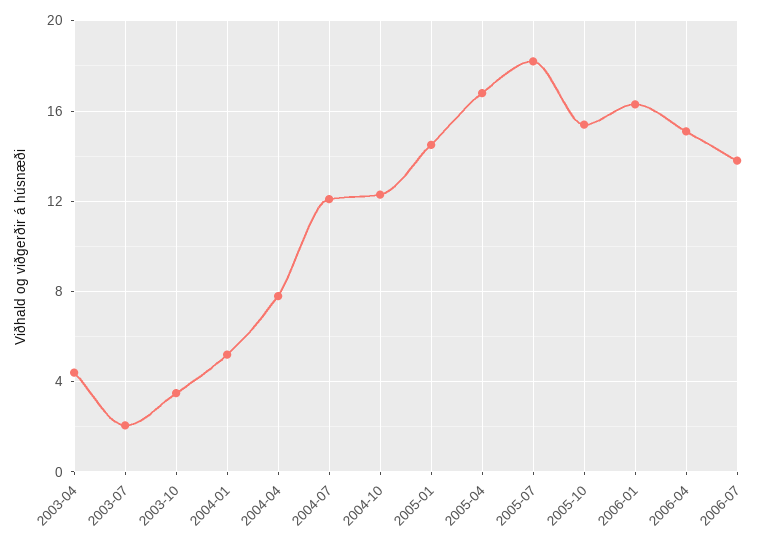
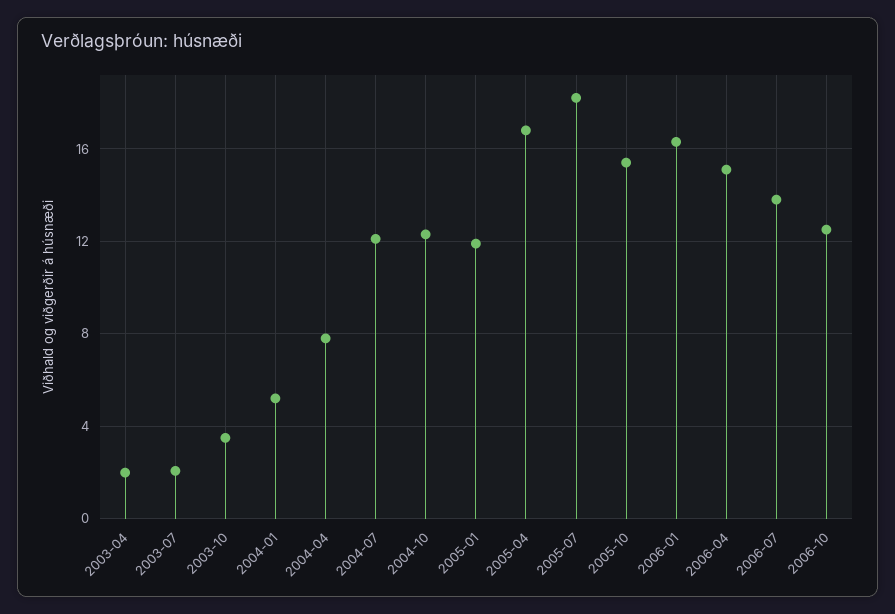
2003-04: 4.5 -> 2
2005-01: 14.5 -> 12
2006-10: none -> 12.5

